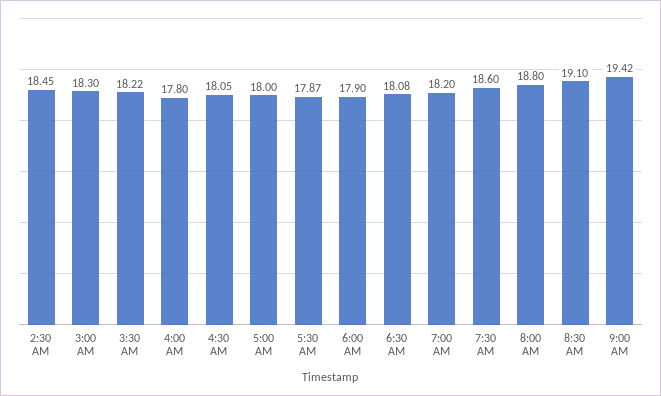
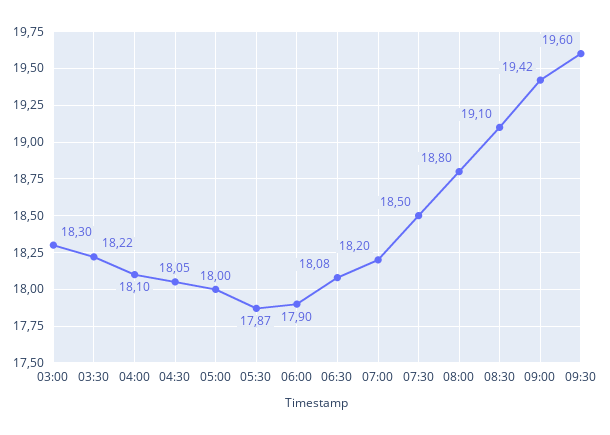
2:30 AM: 18.45 -> none
4:00 AM: 17.8 -> 18.1
7:30 AM: 18.6 -> 18.5
09:30: none -> 19.6

